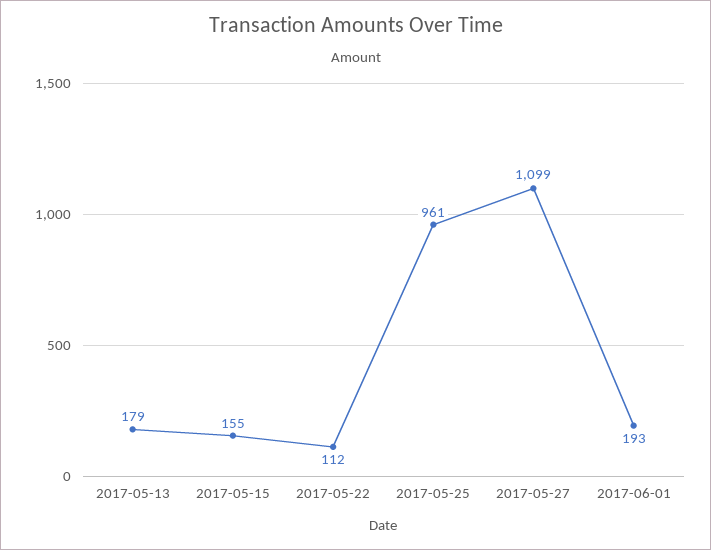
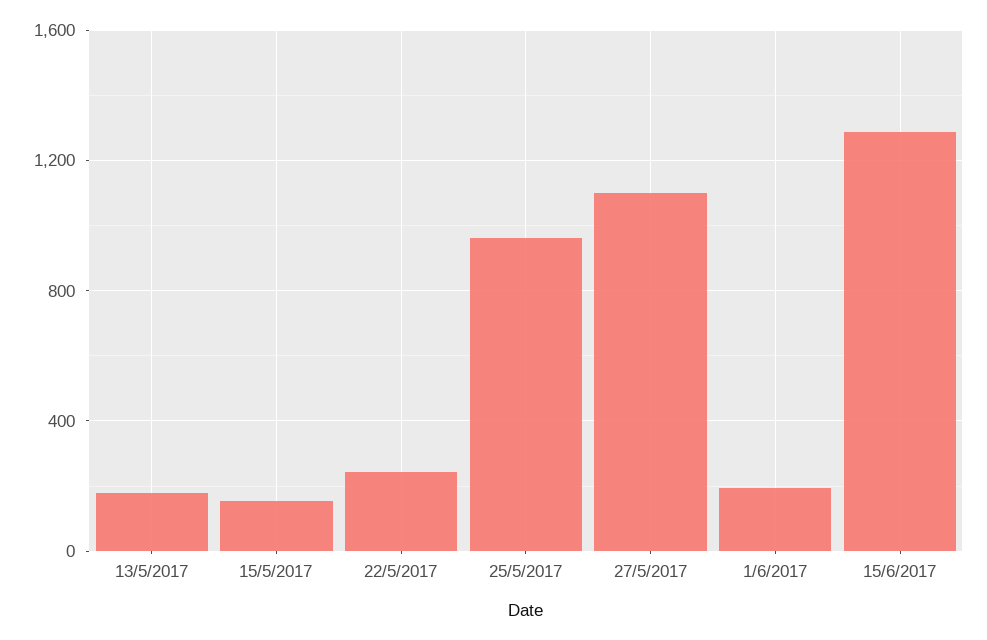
2017-05-22: 112 -> 250
15/6/2017: none -> 1300

